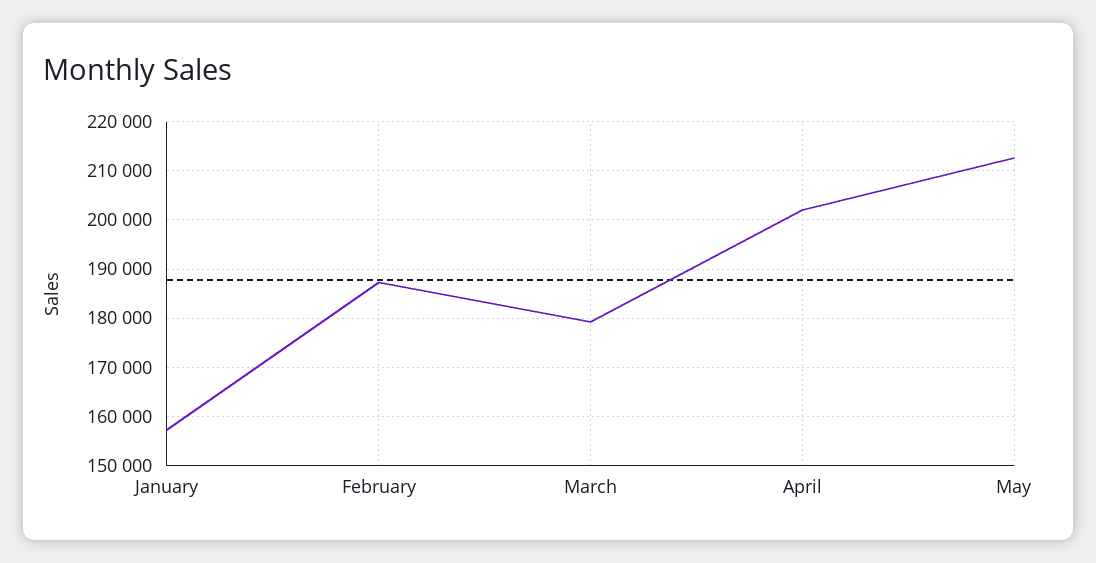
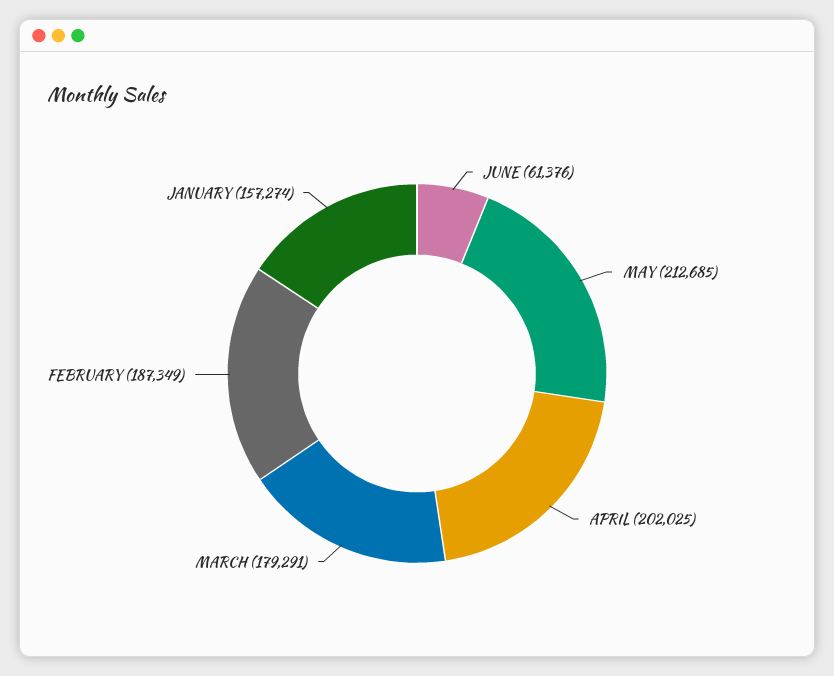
JUNE: none -> 61376

